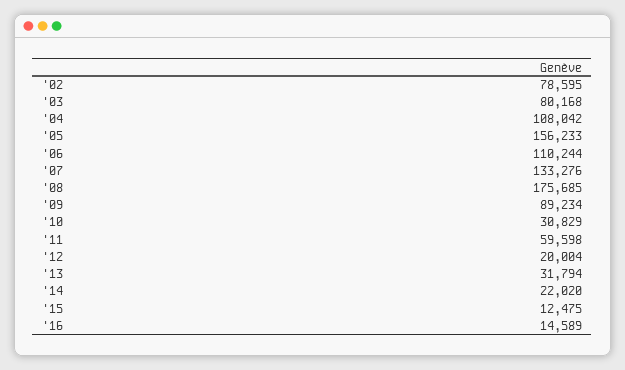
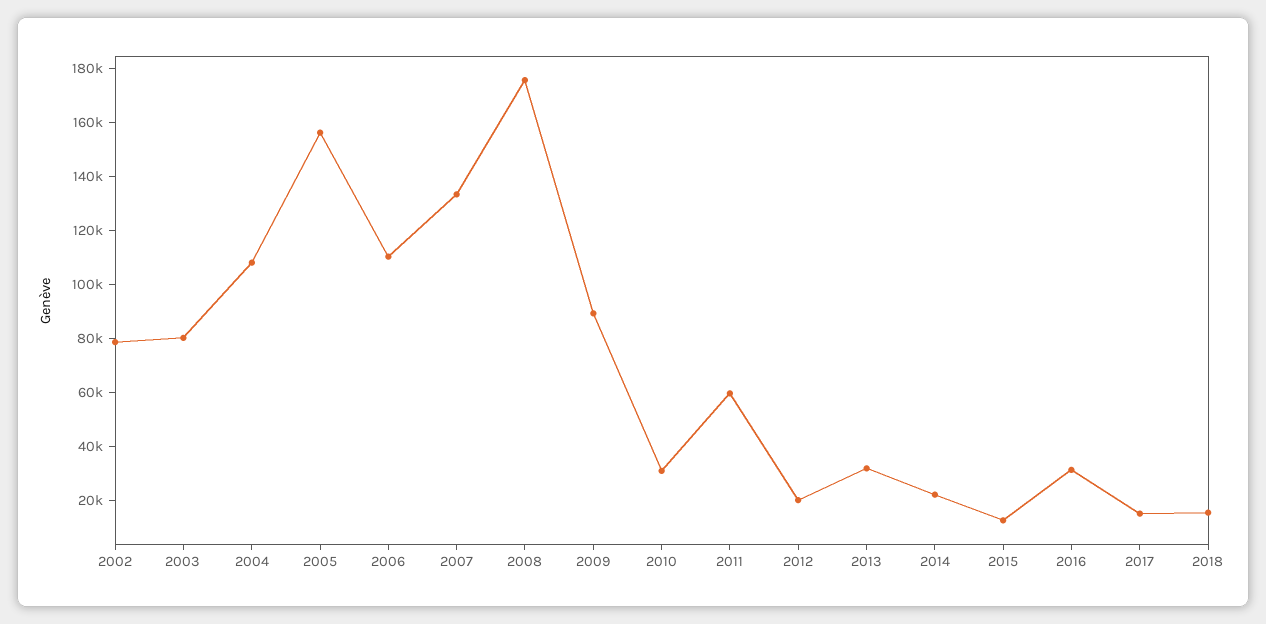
'16: 14589 -> 30000
2017: none -> 15000
2018: none -> 15000

